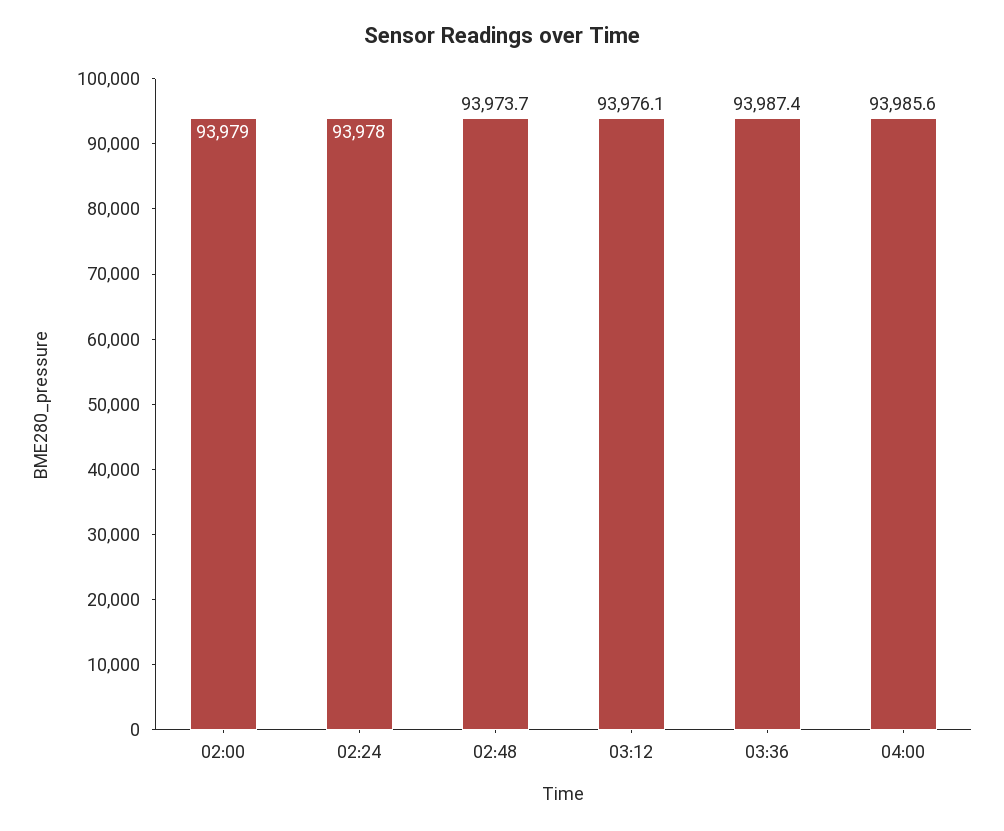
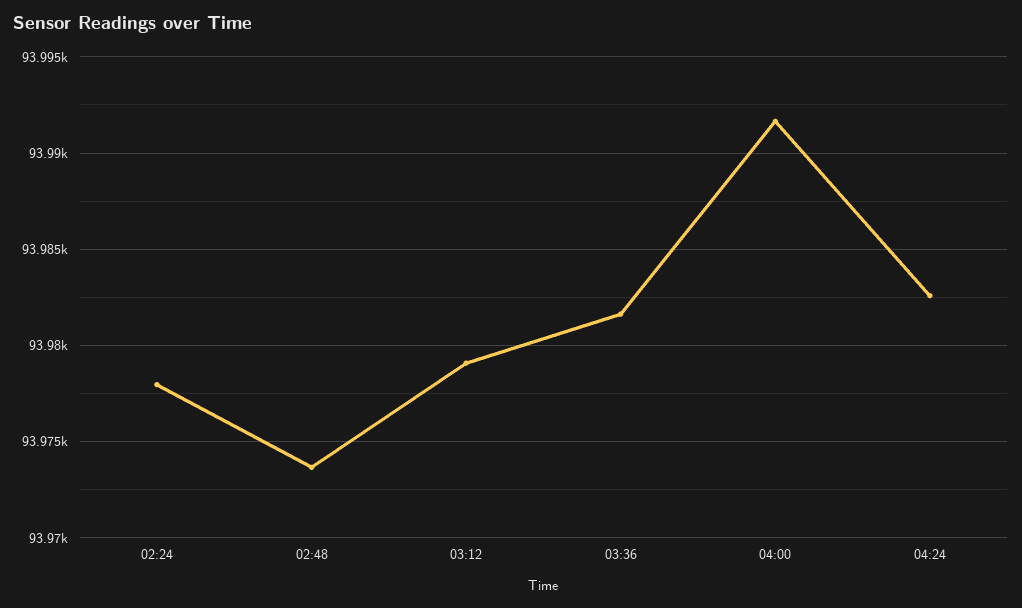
02:00: 93979 -> none
03:12: 93976.1 -> 93979
03:36: 93987.4 -> 93981.5
04:00: 93985.6 -> 93991.5
04:24: none -> 93982.5

